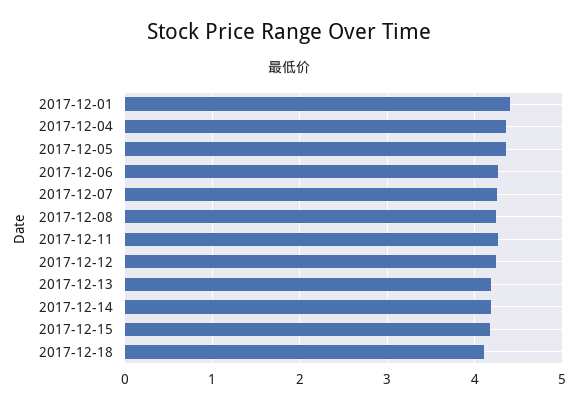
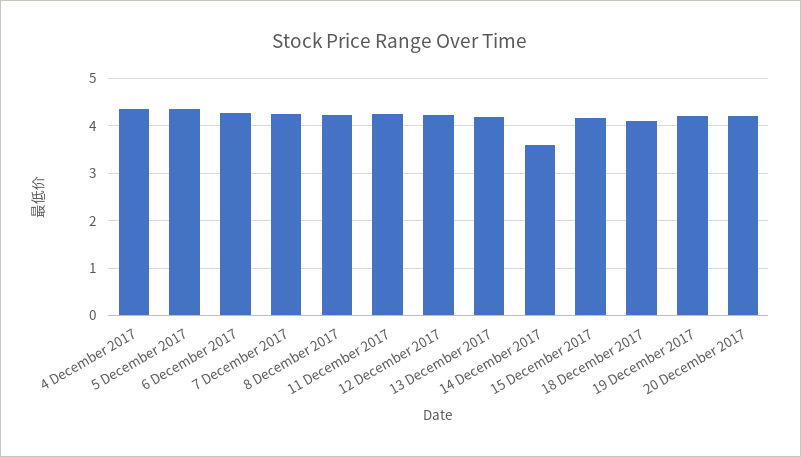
2017-12-01: 4.4 -> none
2017-12-14: 4.2 -> 3.6
19 December 2017: none -> 4.2
20 December 2017: none -> 4.2

